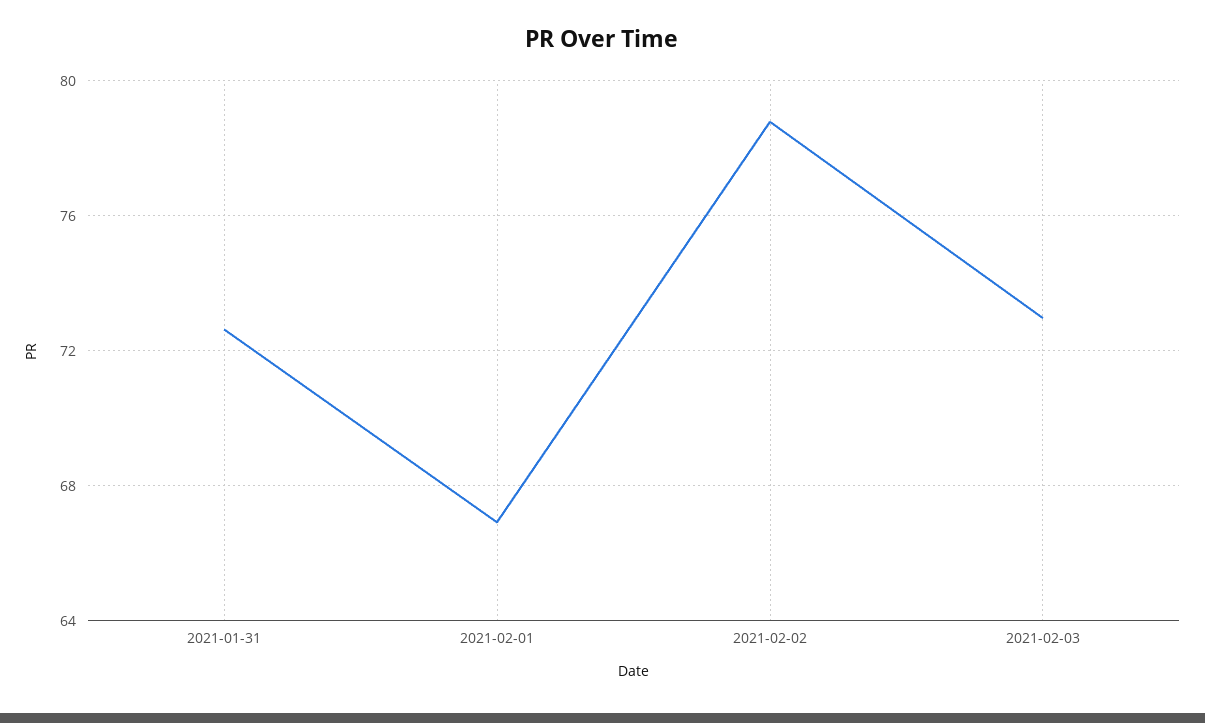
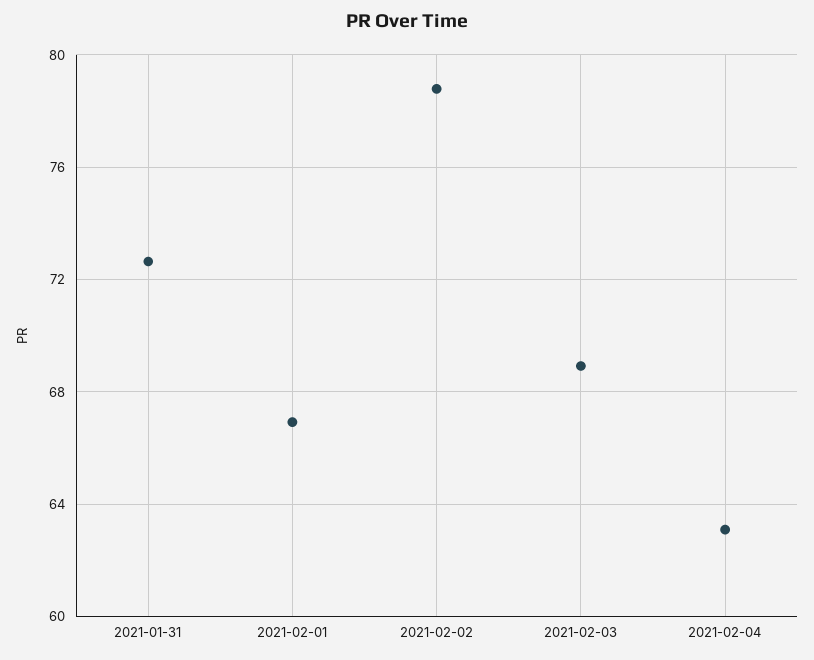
2021-02-03: 73 -> 69
2021-02-04: none -> 63

